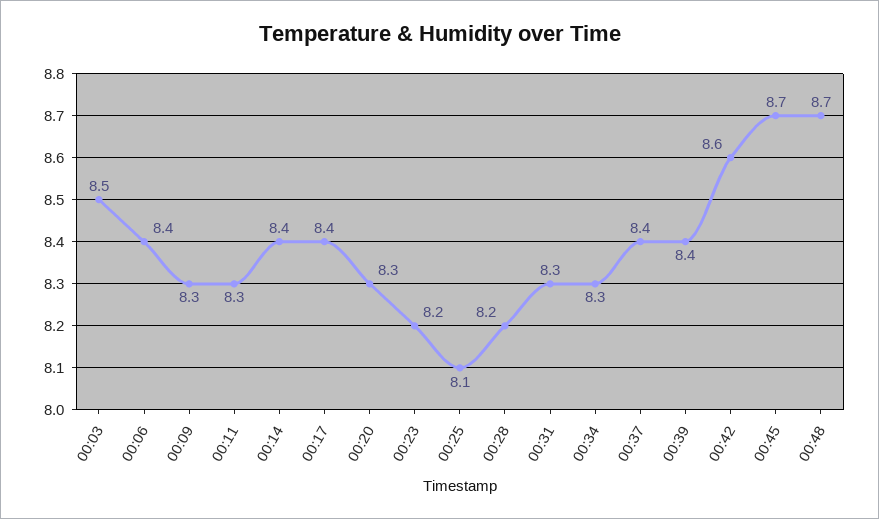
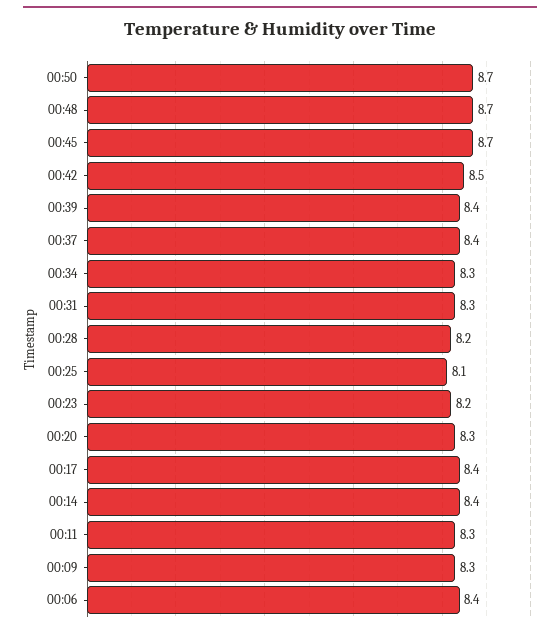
00:03: 8.5 -> none
00:42: 8.6 -> 8.5
00:50: none -> 8.7

